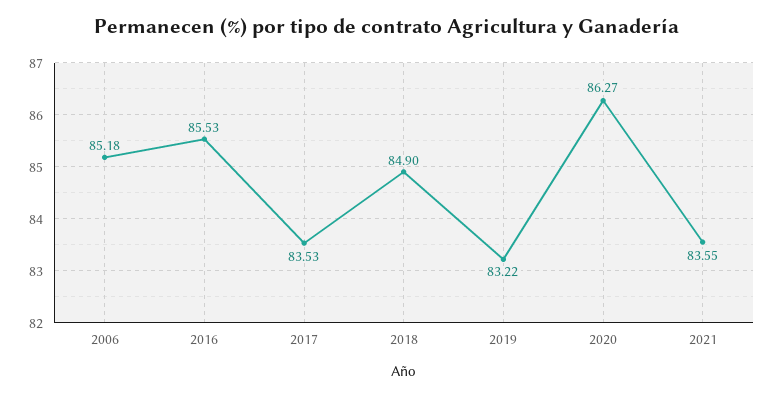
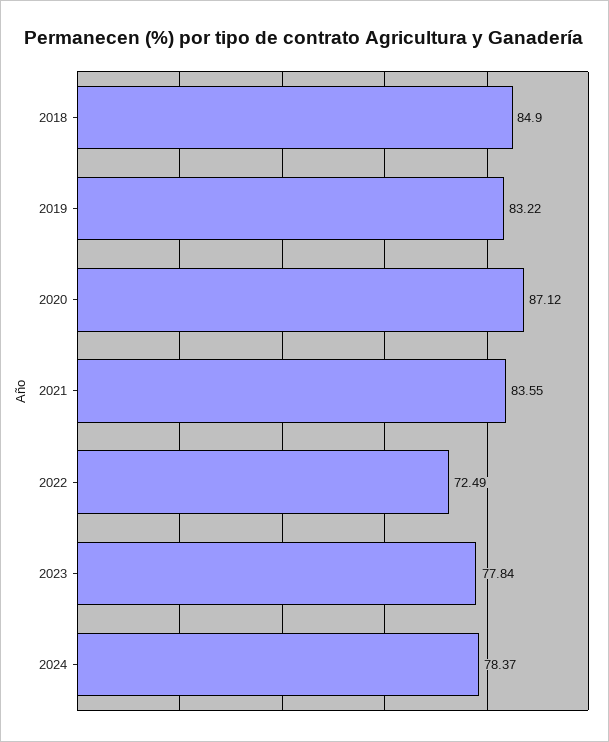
2006: 85.18 -> none
2016: 85.53 -> none
2017: 83.53 -> none
2020: 86.27 -> 87.12
2022: none -> 72.49
2023: none -> 77.84
2024: none -> 78.37

